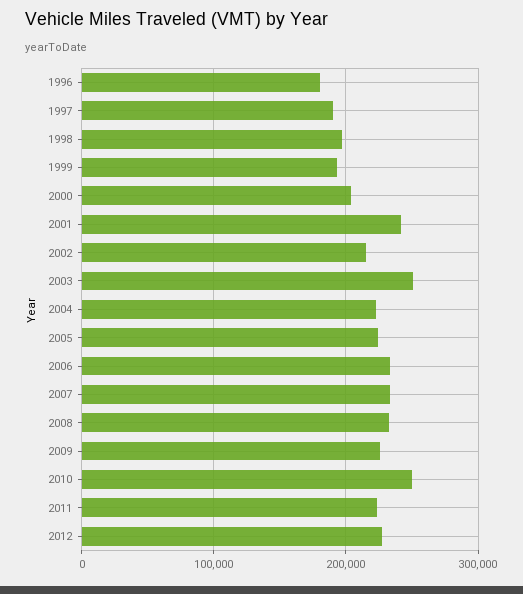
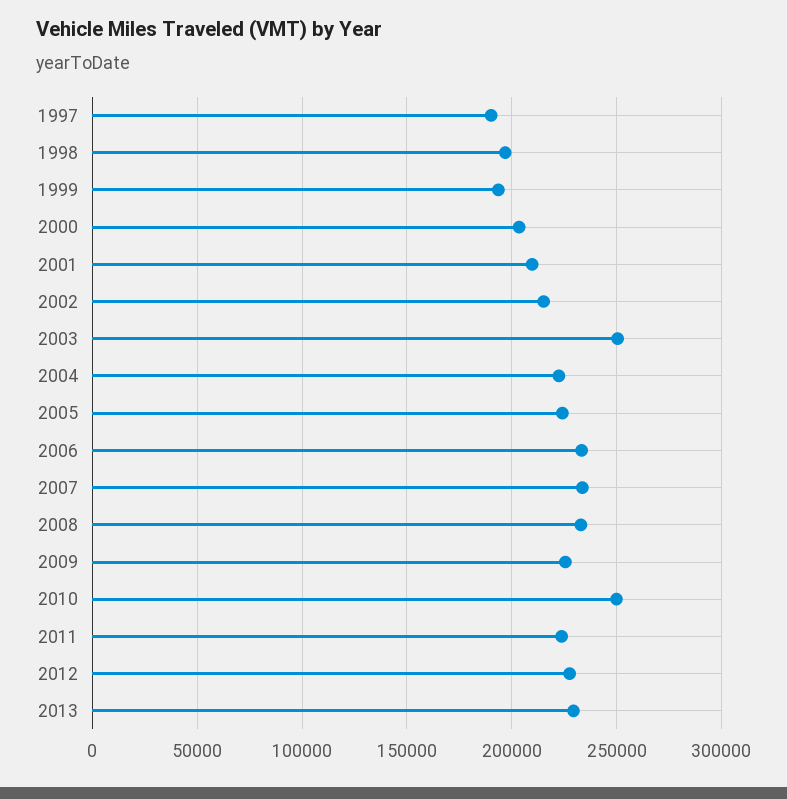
1996: 180000 -> none
2001: 240000 -> 210000
2013: none -> 230000

